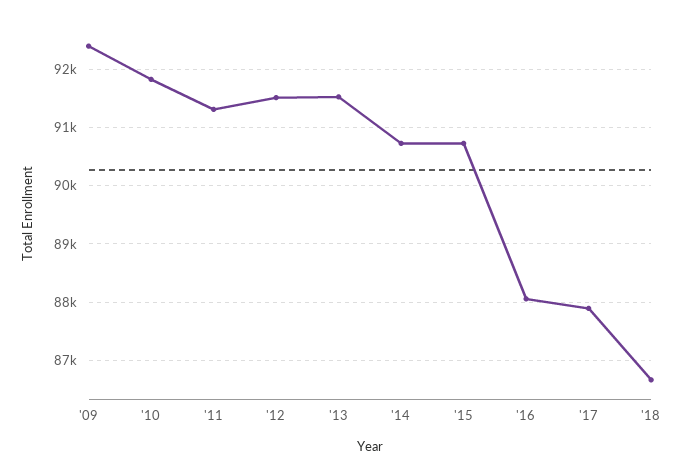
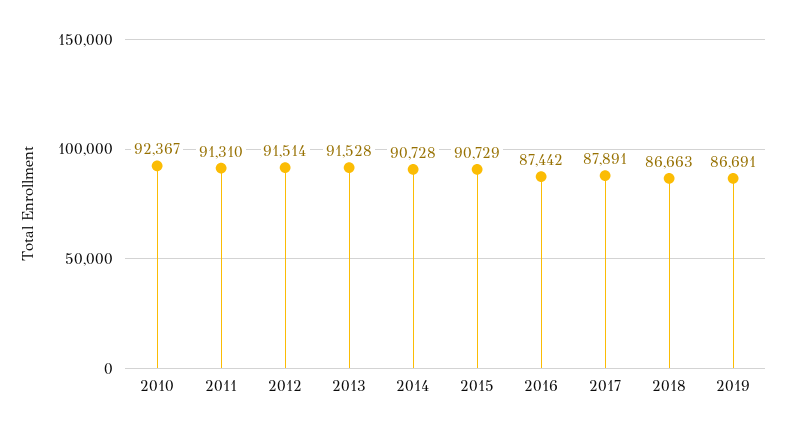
'09: 92400 -> none
'10: 91800 -> 92367
'16: 88000 -> 87442
2019: none -> 86691

